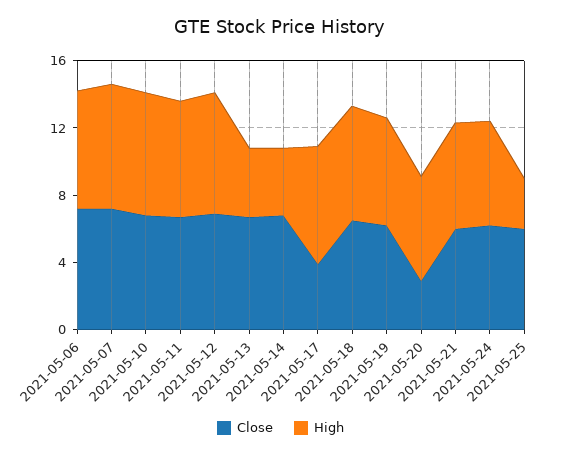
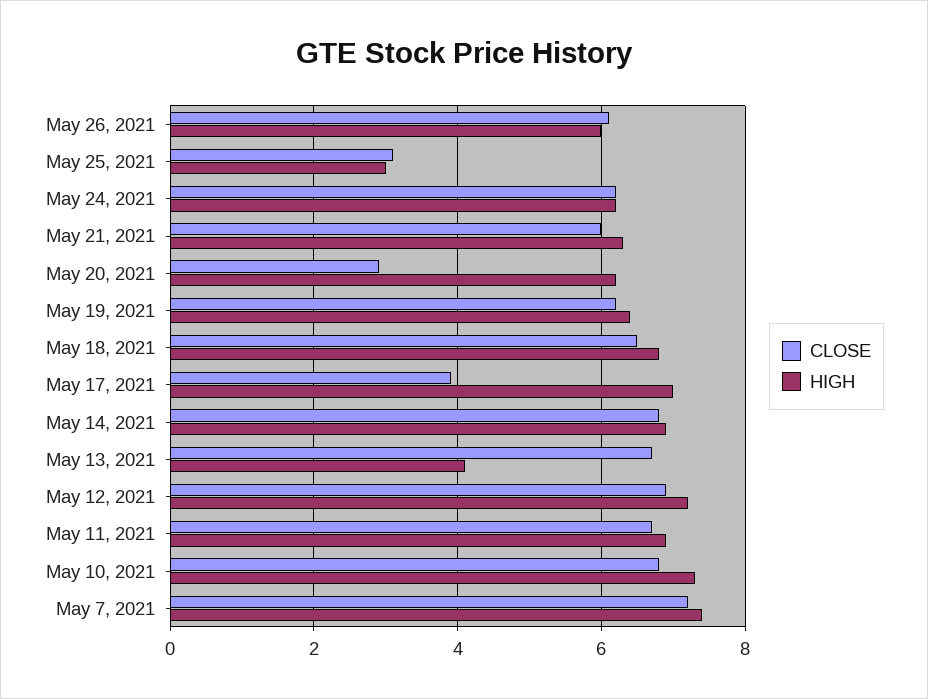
Close, 2021-05-06: 7 -> none
High, 2021-05-06: 7 -> none
High, 2021-05-14: 4 -> 7
Close, 2021-05-25: 6 -> 3
Close, May 26, 2021: none -> 6
High, May 26, 2021: none -> 6

